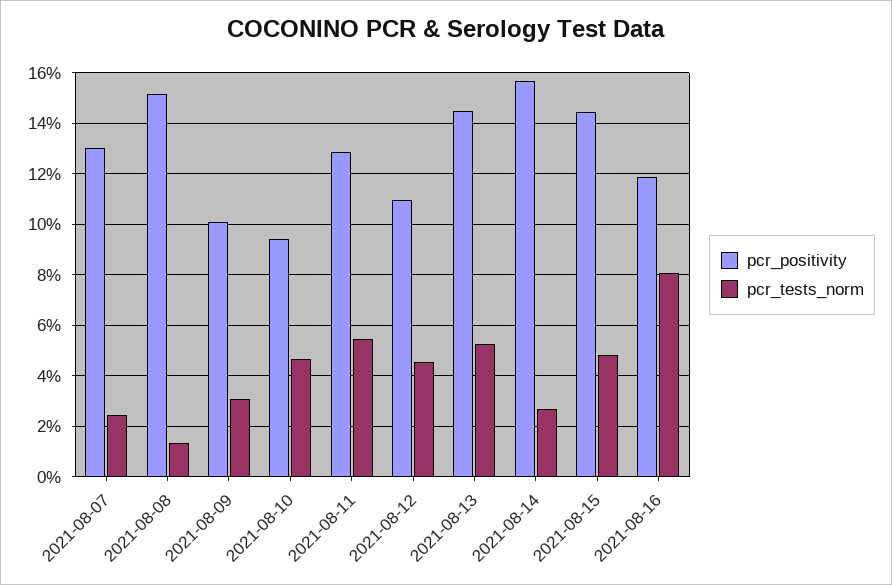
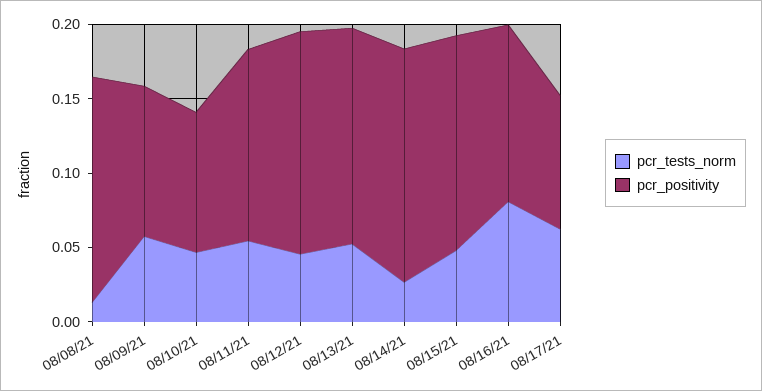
pcr_positivity, 2021-08-07: 0.13 -> none
pcr_tests_norm, 2021-08-07: 0.025 -> none
pcr_tests_norm, 2021-08-09: 0.03 -> 0.06
pcr_positivity, 2021-08-12: 0.11 -> 0.15
pcr_tests_norm, 08/17/21: none -> 0.06
pcr_positivity, 08/17/21: none -> 0.09

